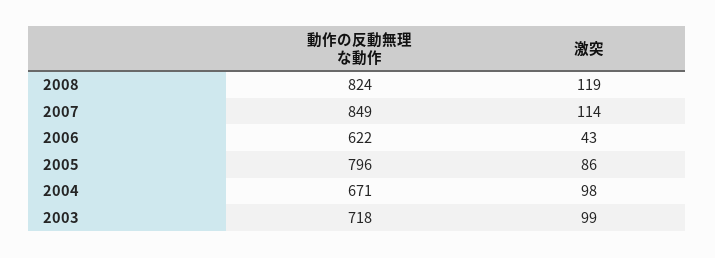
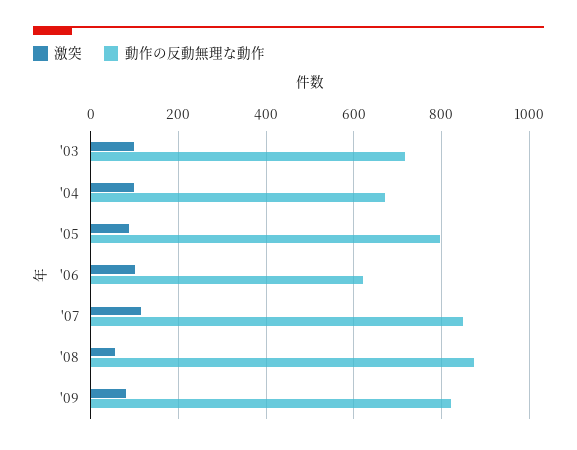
動作の反動無理な動作, 2008: 824 -> 880
激突, 2008: 119 -> 60
激突, 2006: 43 -> 100
激突, '09: none -> 80
動作の反動無理な動作, '09: none -> 820

